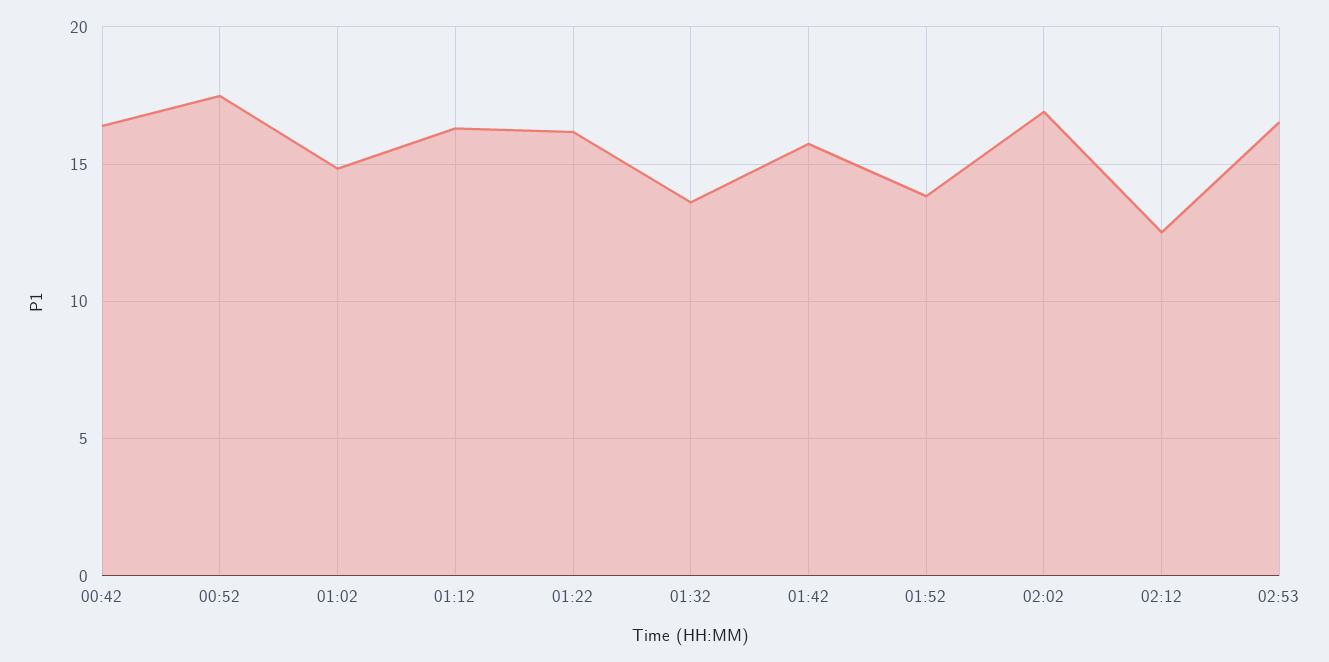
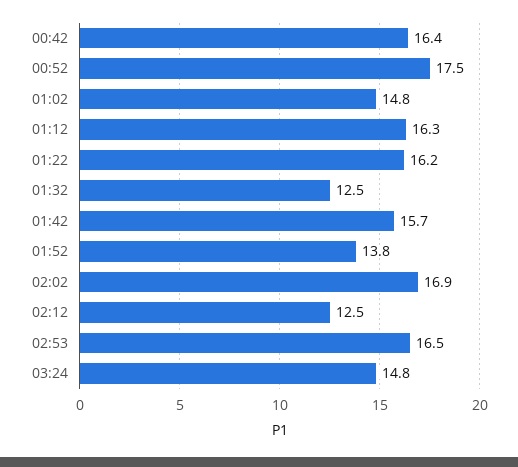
01:32: 13.5 -> 12.5
03:24: none -> 14.8

